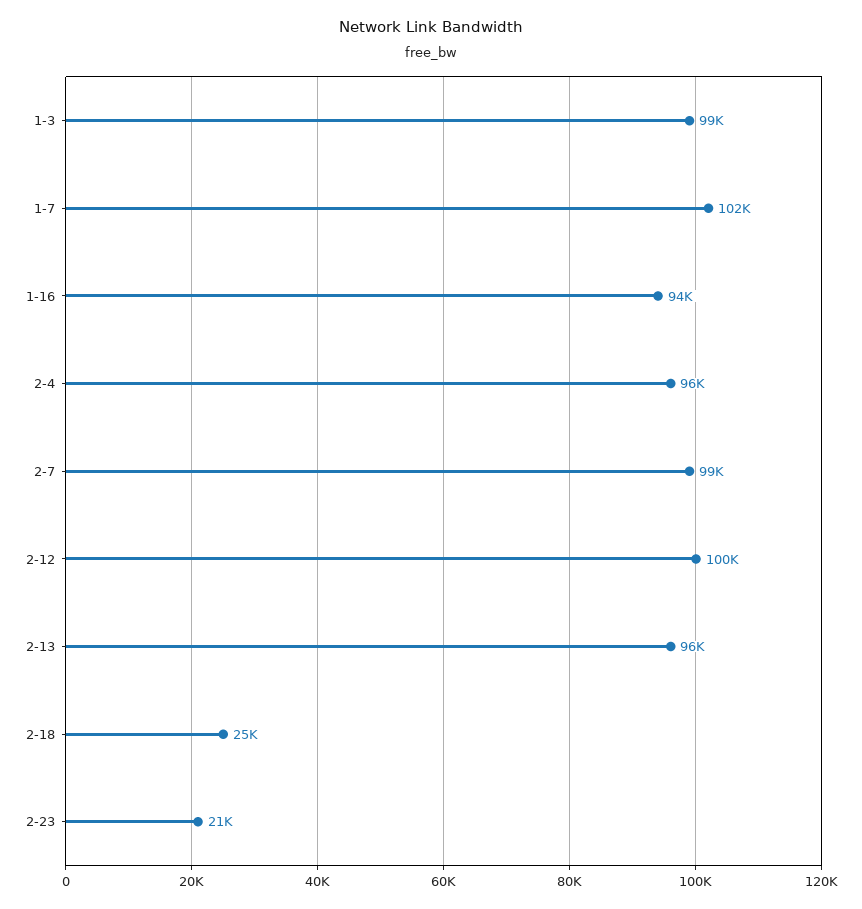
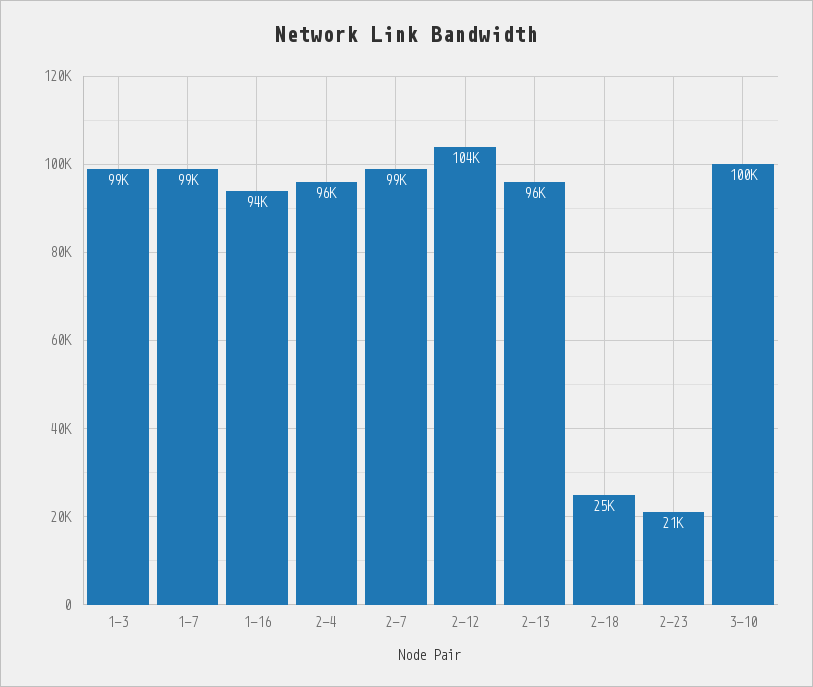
1-7: 102000 -> 99000
2-12: 100000 -> 104000
3-10: none -> 100000

